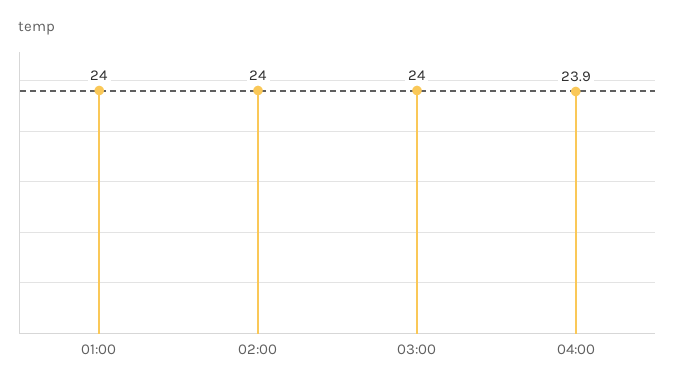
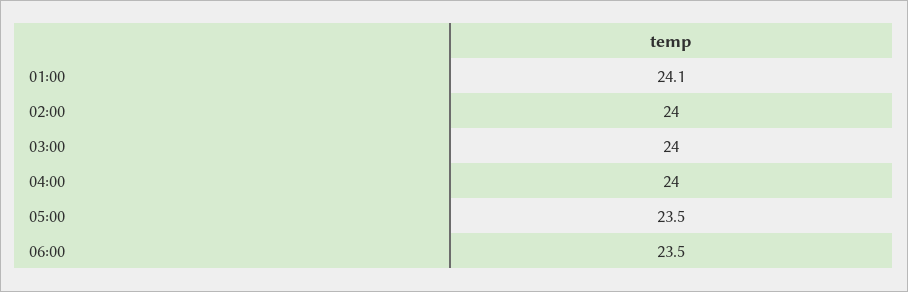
01:00: 24 -> 24.1
04:00: 23.9 -> 24
05:00: none -> 23.5
06:00: none -> 23.5

